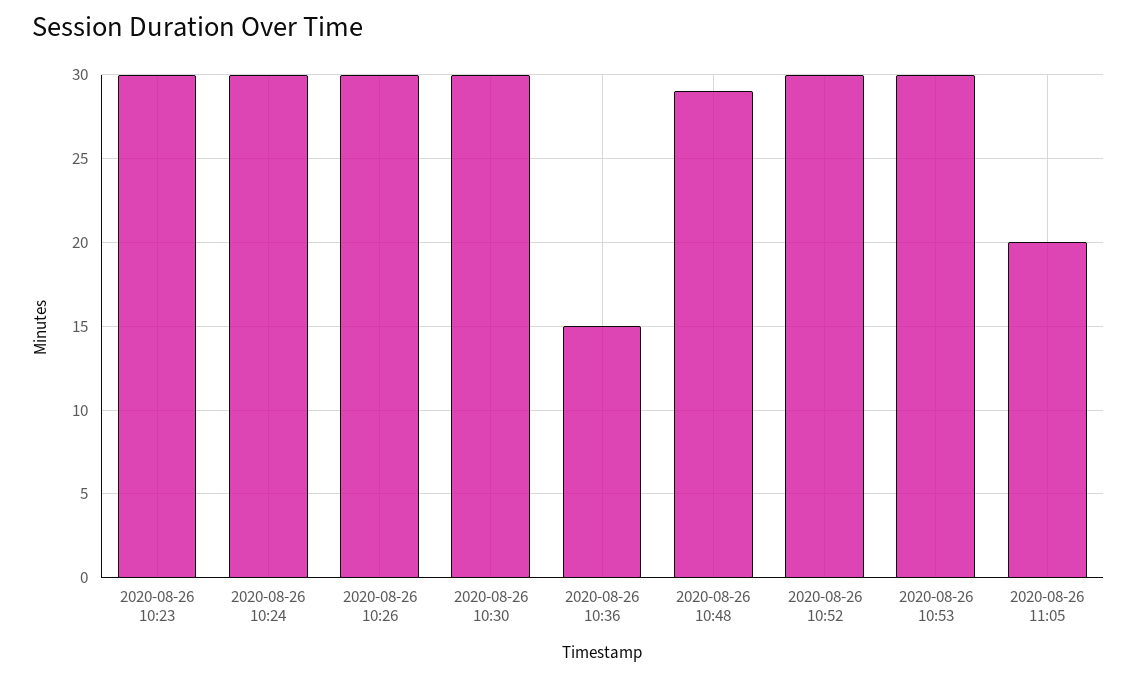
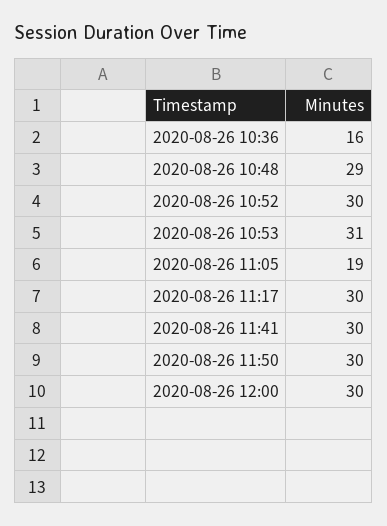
2020-08-26 10:23: 30 -> none
2020-08-26 10:24: 30 -> none
2020-08-26 10:26: 30 -> none
2020-08-26 10:30: 30 -> none
2020-08-26 10:36: 15 -> 16
2020-08-26 10:53: 30 -> 31
2020-08-26 11:05: 20 -> 19
2020-08-26 11:17: none -> 30
2020-08-26 11:41: none -> 30
2020-08-26 11:50: none -> 30
2020-08-26 12:00: none -> 30

